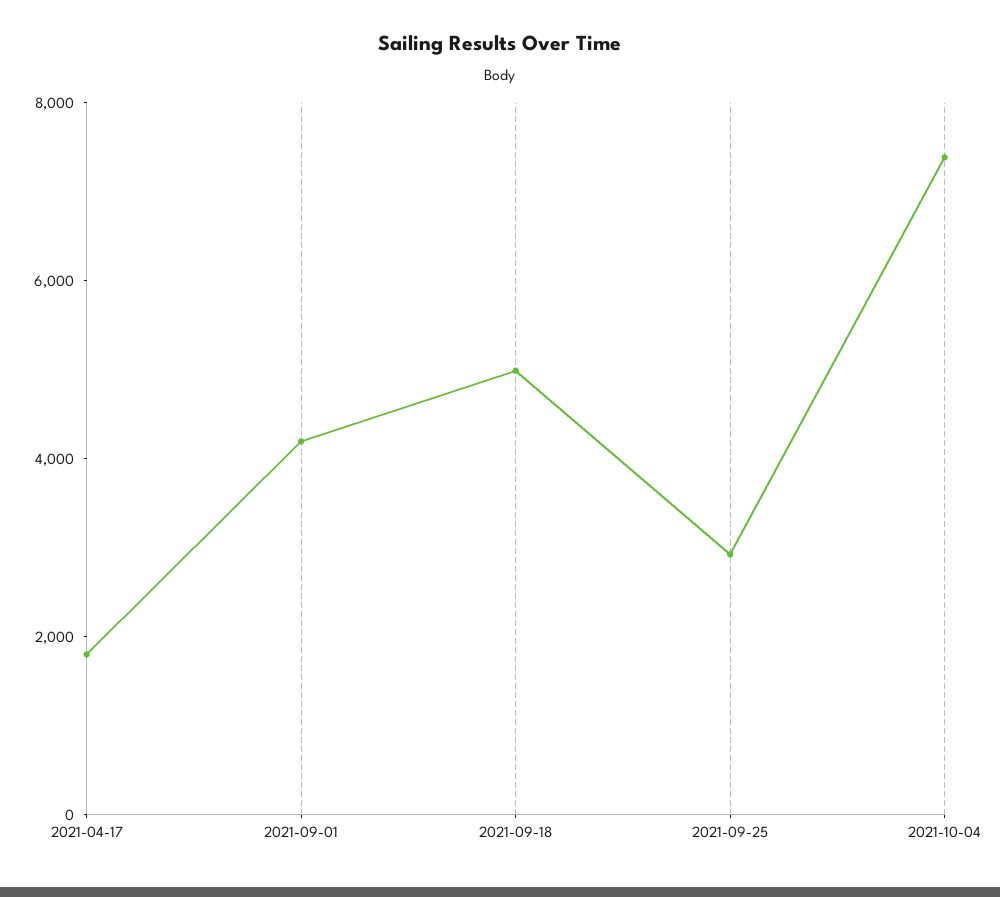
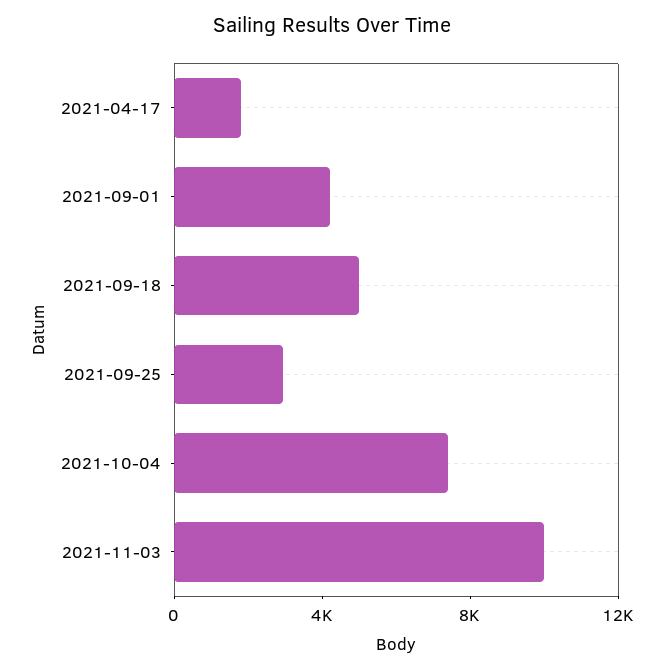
2021-11-03: none -> 10000

